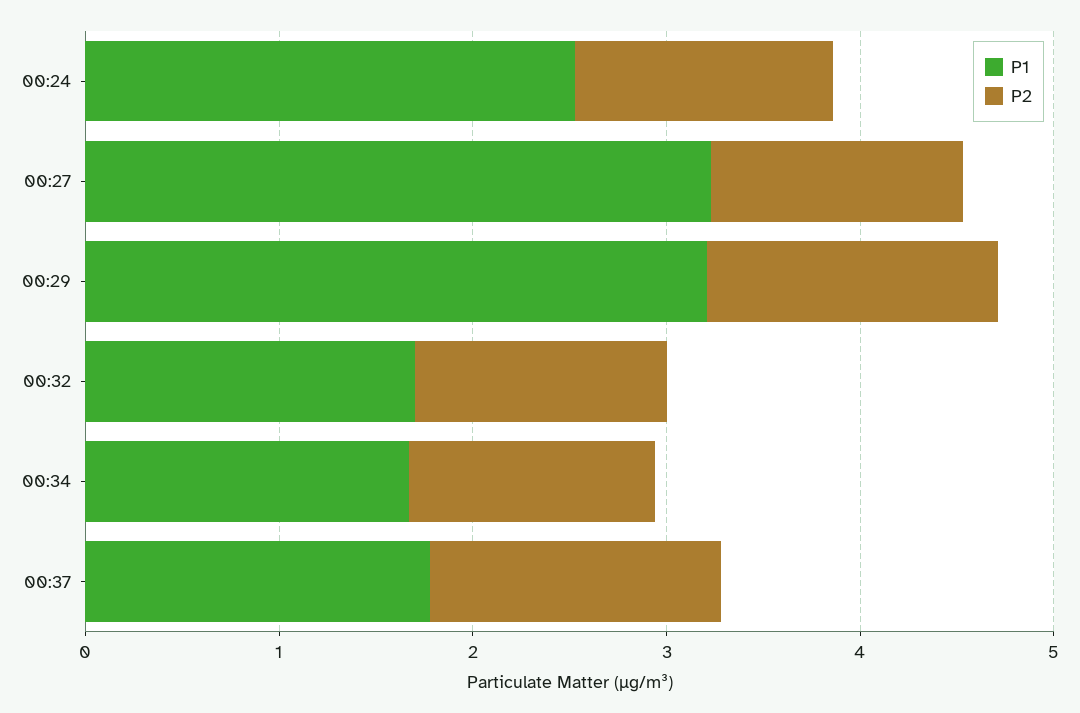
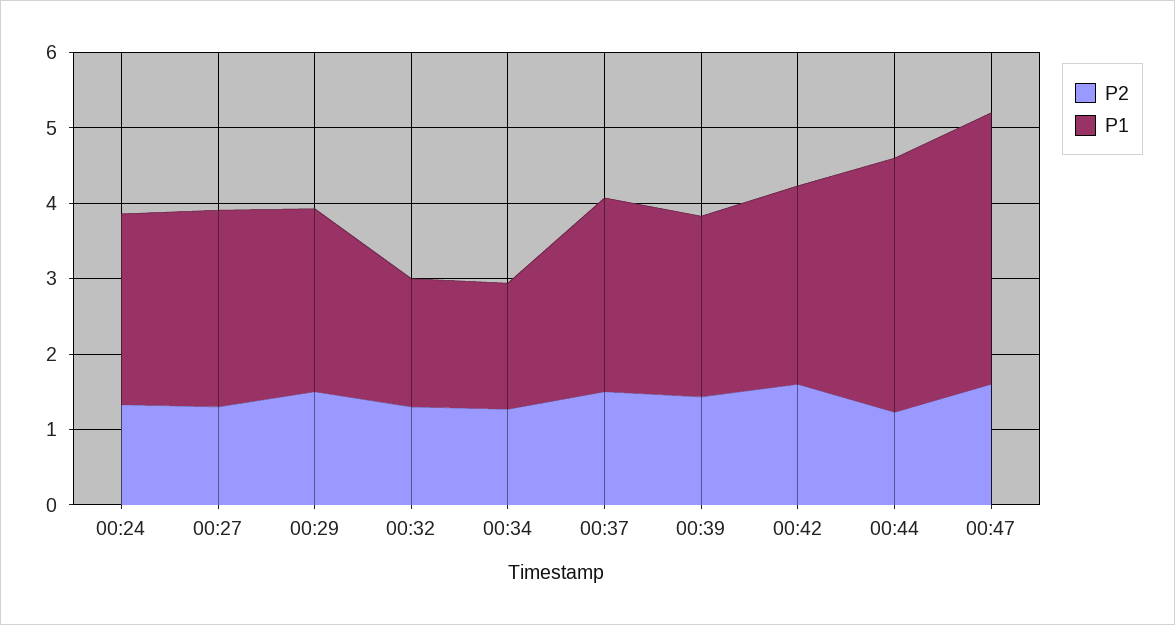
P1, 00:27: 3.2 -> 2.6
P1, 00:29: 3.2 -> 2.4
P1, 00:37: 1.8 -> 2.6
P2, 00:39: none -> 1.4
P1, 00:39: none -> 2.4
P2, 00:42: none -> 1.6
P1, 00:42: none -> 2.6
P2, 00:44: none -> 1.2
P1, 00:44: none -> 3.4
P2, 00:47: none -> 1.6
P1, 00:47: none -> 3.6

